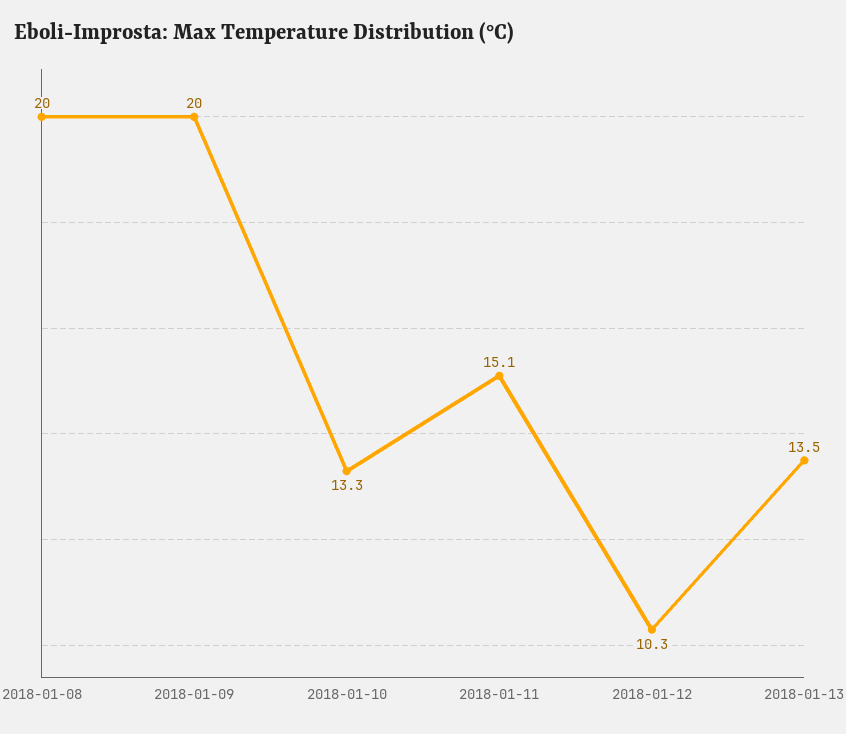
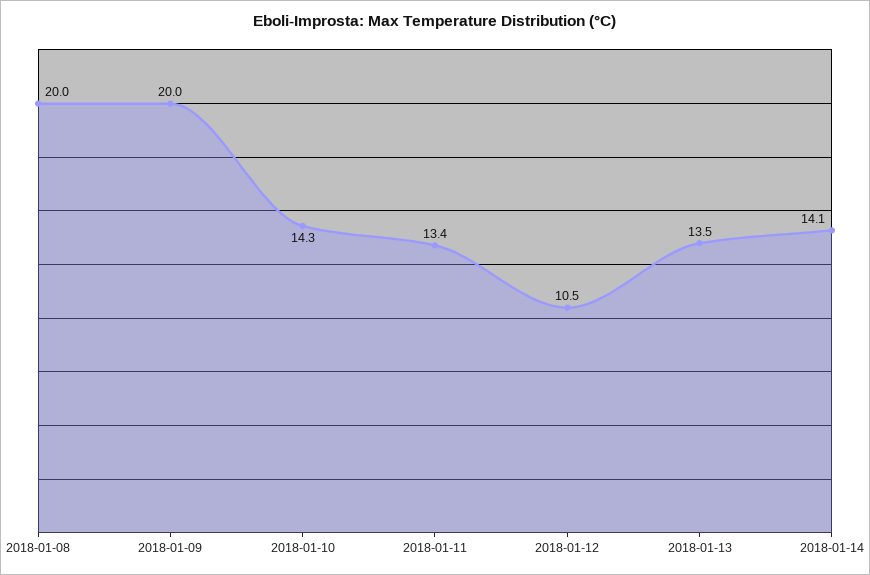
2018-01-10: 13.3 -> 14.3
2018-01-11: 15.1 -> 13.4
2018-01-12: 10.3 -> 10.5
2018-01-14: none -> 14.1

